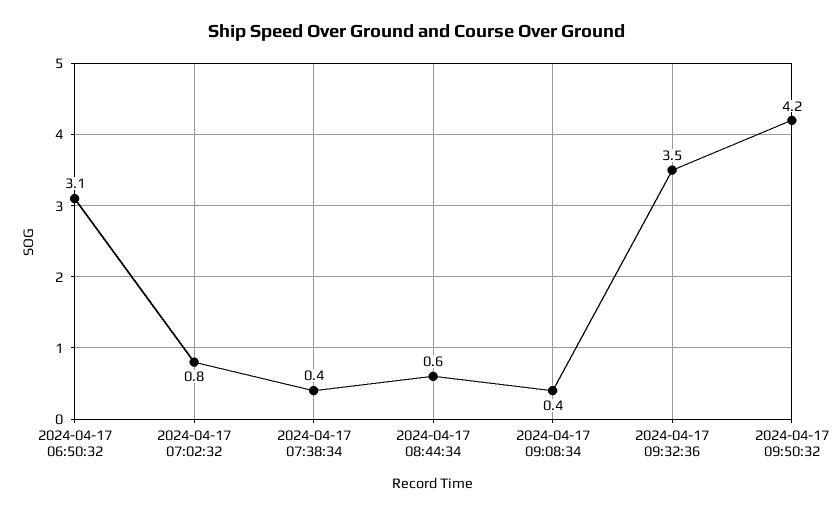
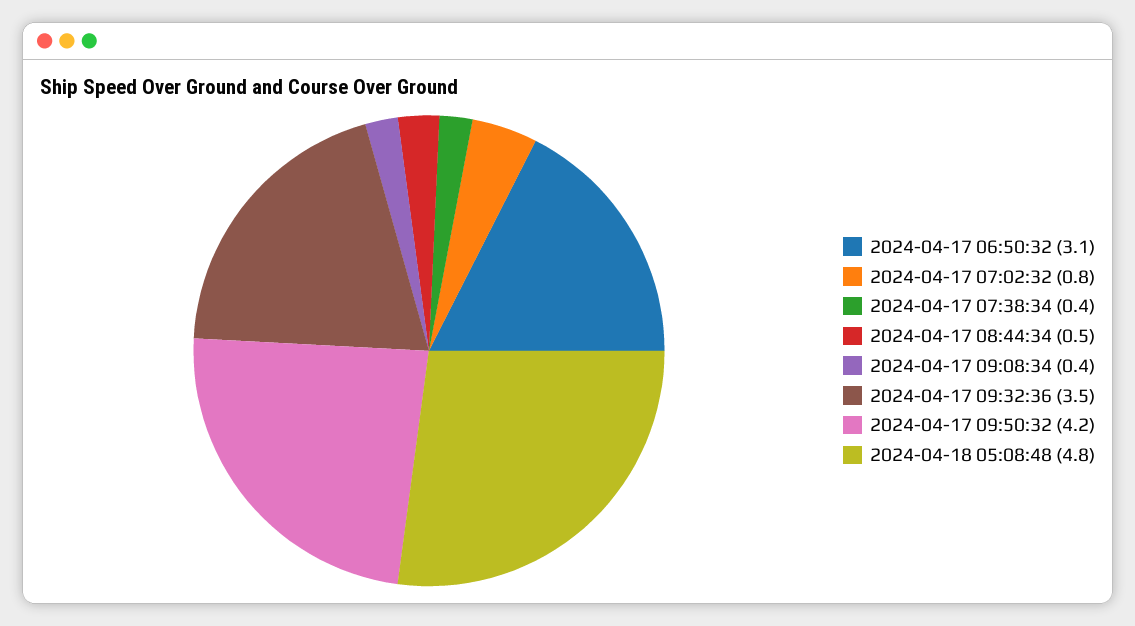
2024-04-17 08:44:34: 0.6 -> 0.5
2024-04-18 05:08:48: none -> 4.8

